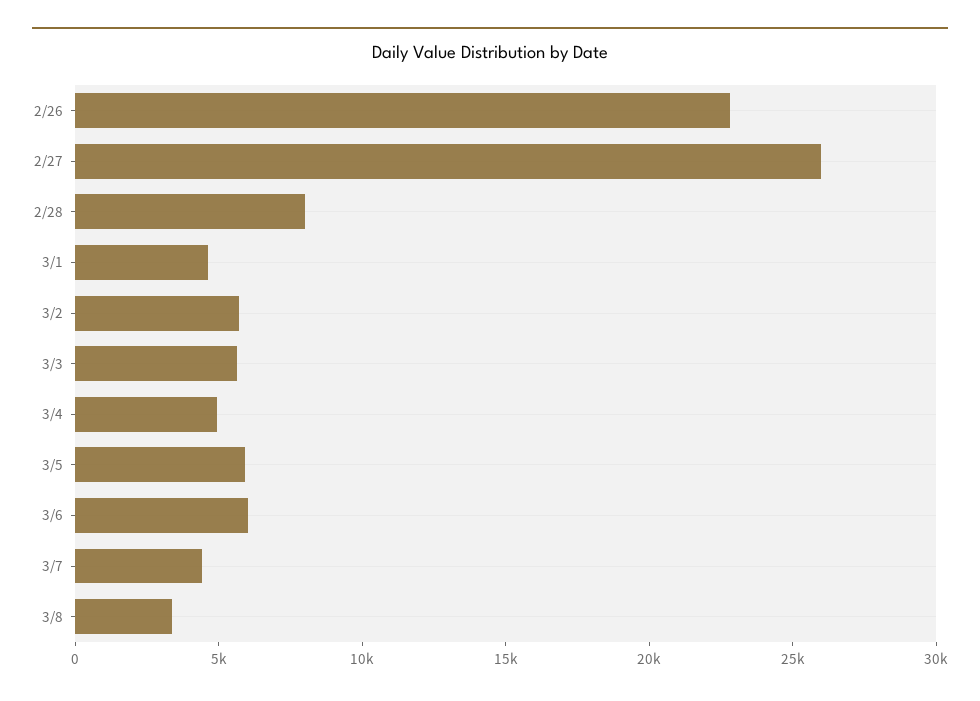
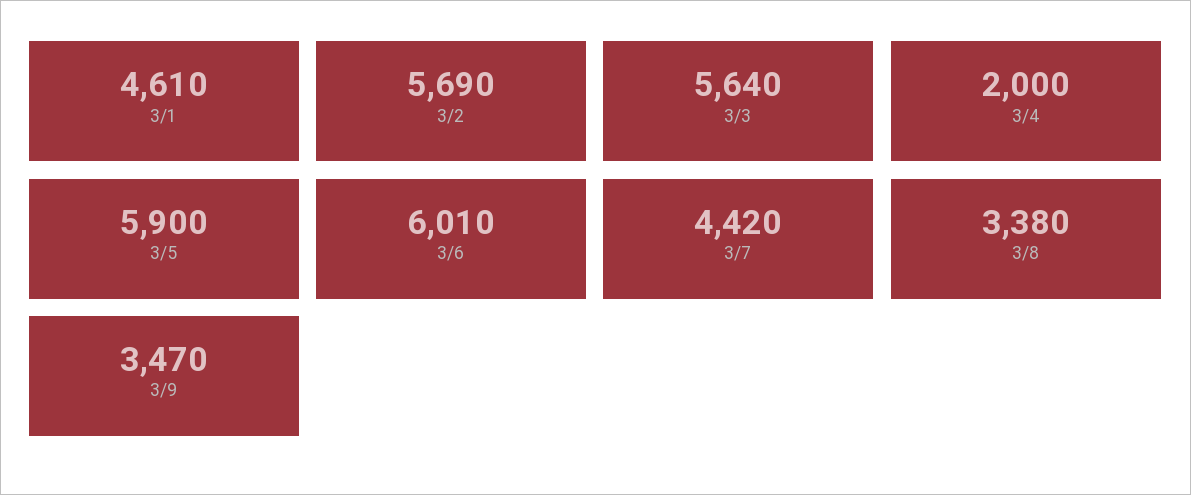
2/26: 23000 -> none
2/27: 26000 -> none
2/28: 8000 -> none
3/4: 5000 -> 2000
3/9: none -> 3470

